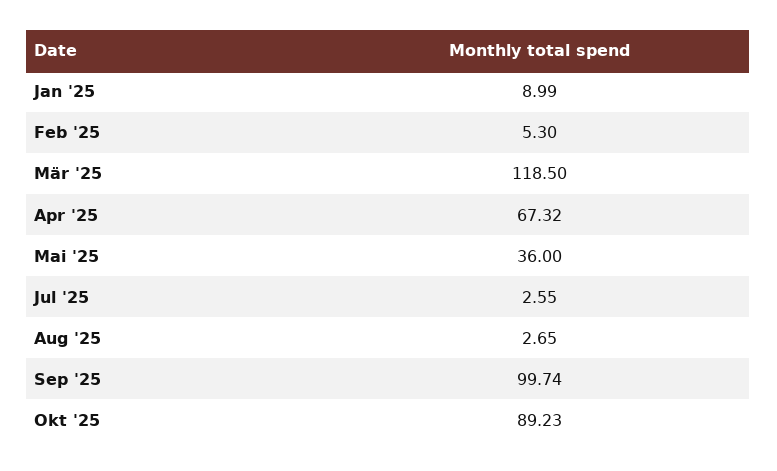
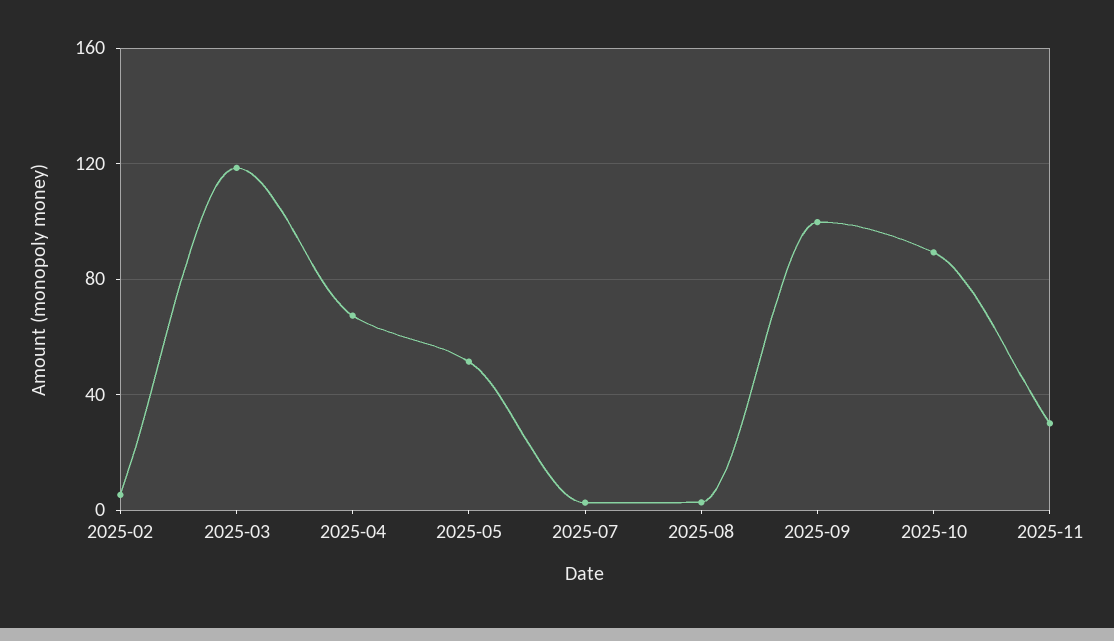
Jan '25: 8.99 -> none
Mai '25: 36 -> 50
2025-11: none -> 30

